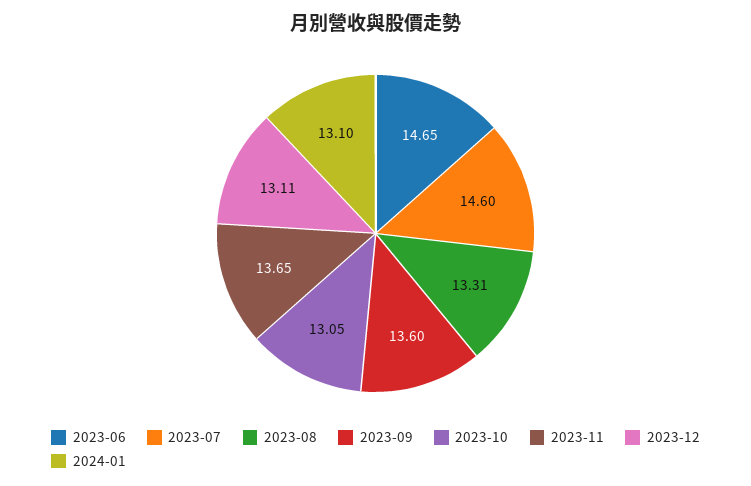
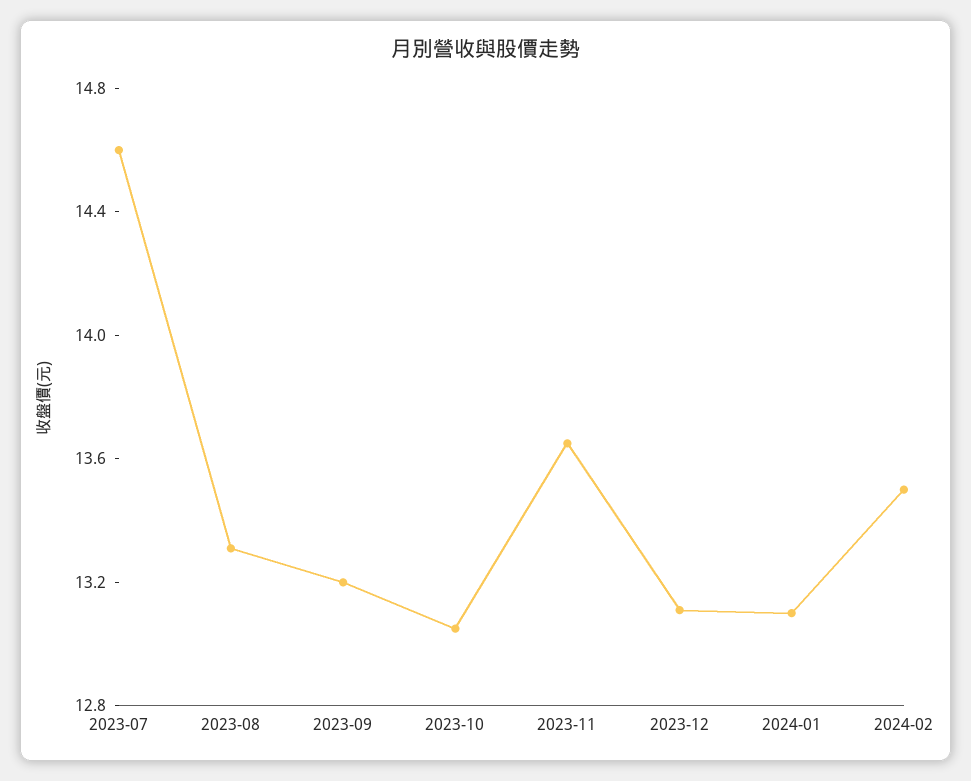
2023-06: 14.65 -> none
2023-09: 13.6 -> 13.2
2024-02: none -> 13.5

